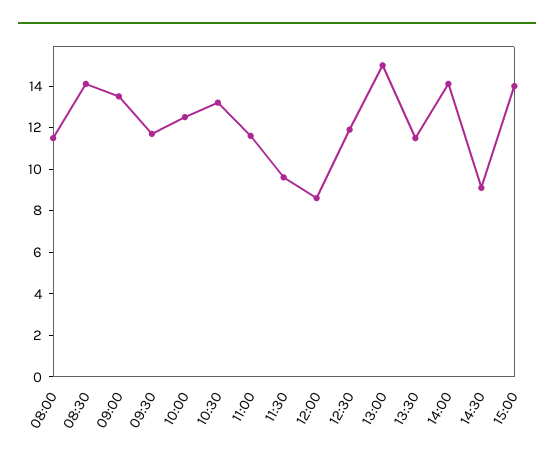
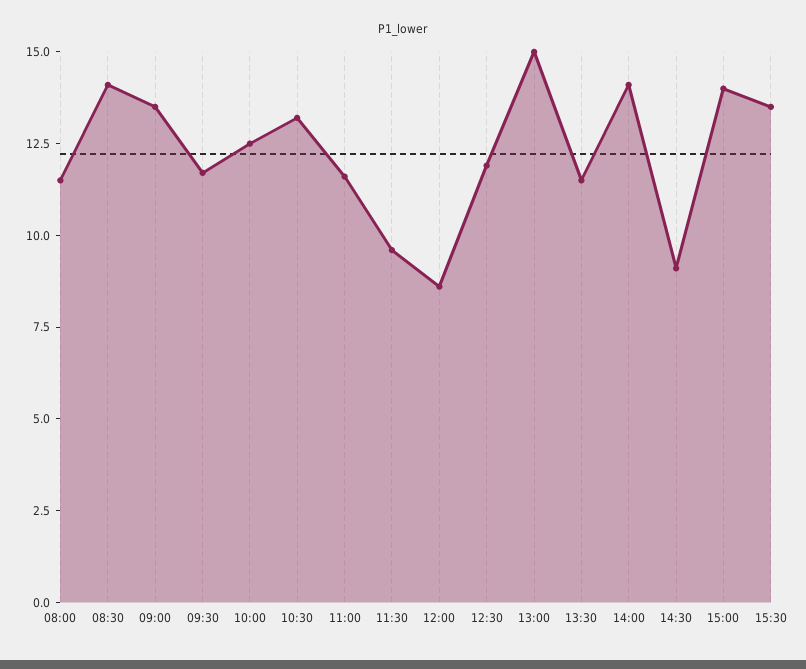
15:30: none -> 13.5

